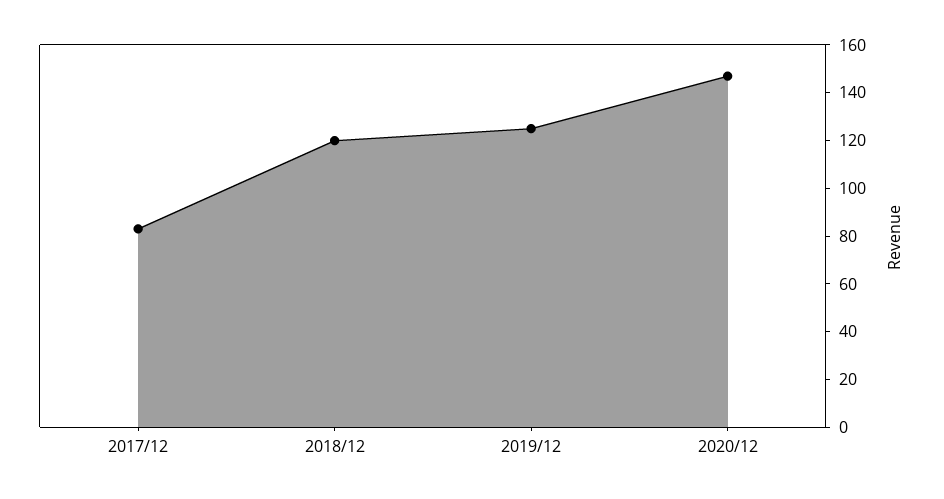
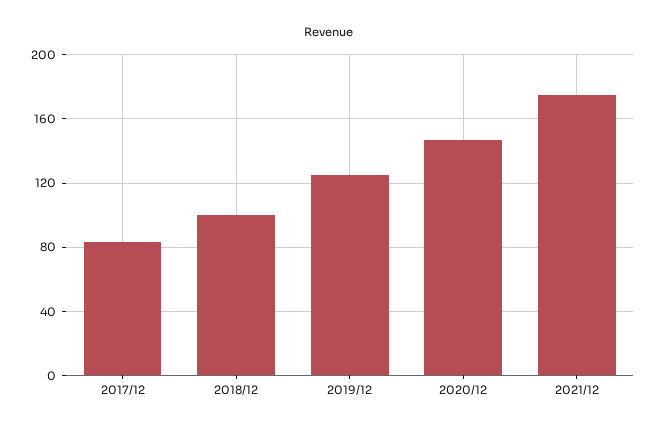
2018/12: 120 -> 100
2021/12: none -> 175

